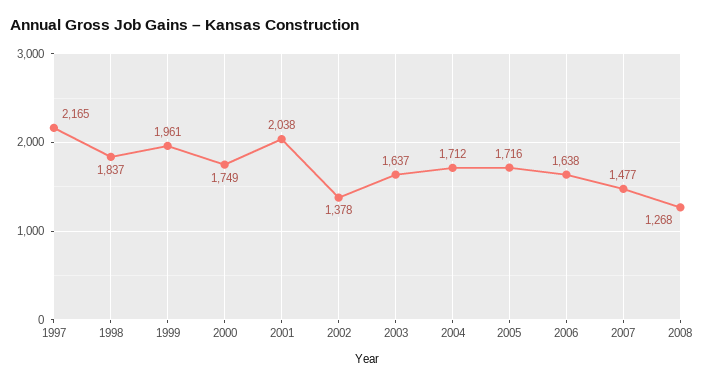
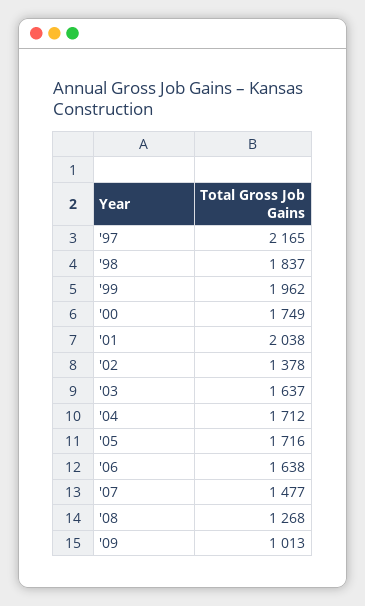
1999: 1961 -> 1962
'09: none -> 1013

